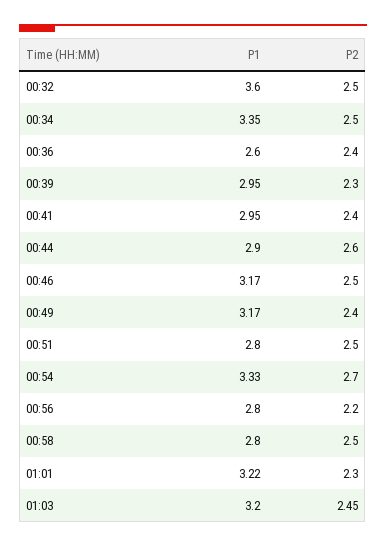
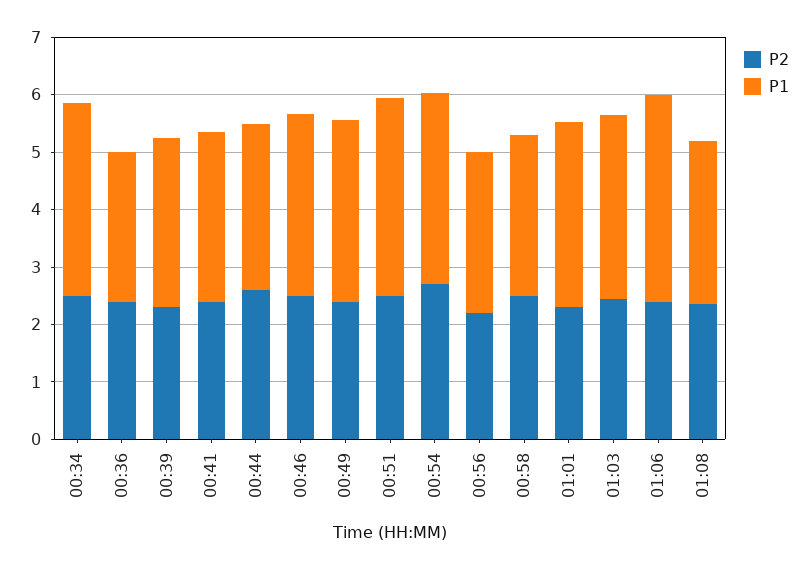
P1, 00:32: 3.6 -> none
P2, 00:32: 2.5 -> none
P1, 00:51: 2.8 -> 3.4
P2, 01:06: none -> 2.4
P1, 01:06: none -> 3.6
P2, 01:08: none -> 2.4
P1, 01:08: none -> 2.8

